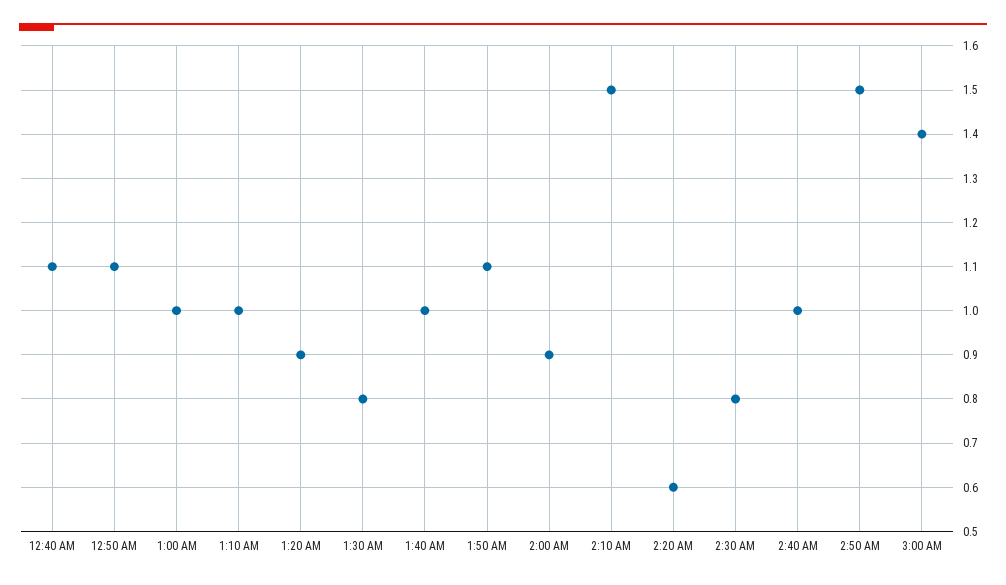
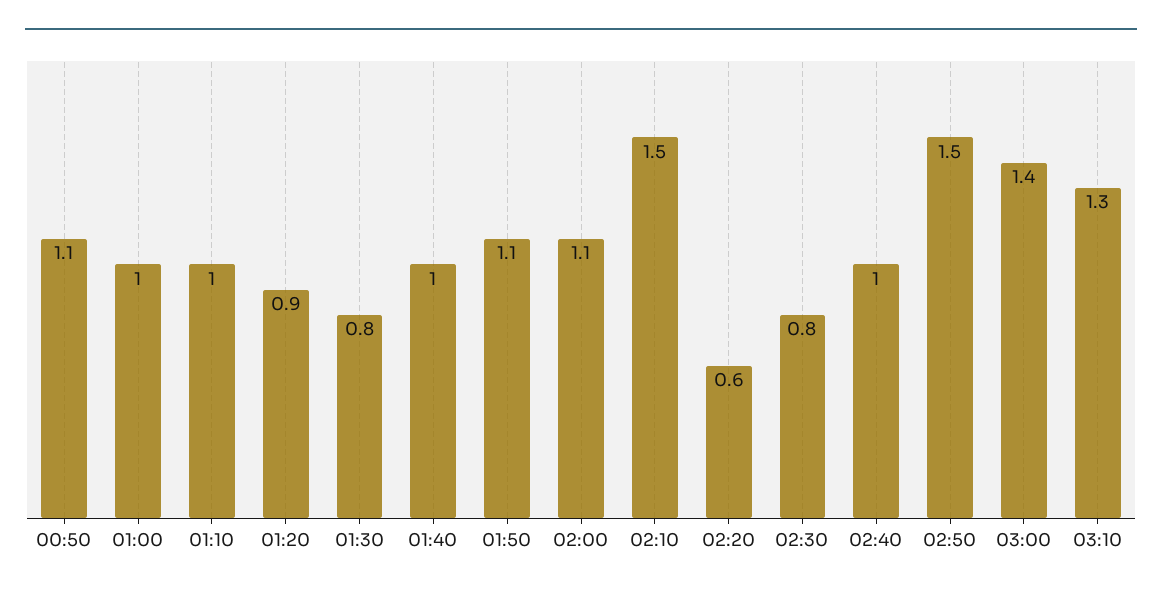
12:40 AM: 1.1 -> none
2:00 AM: 0.9 -> 1.1
03:10: none -> 1.3

